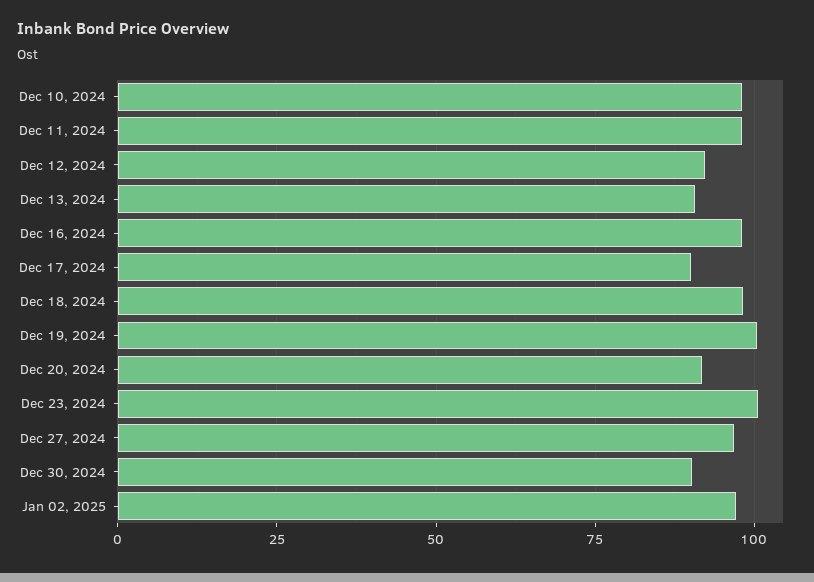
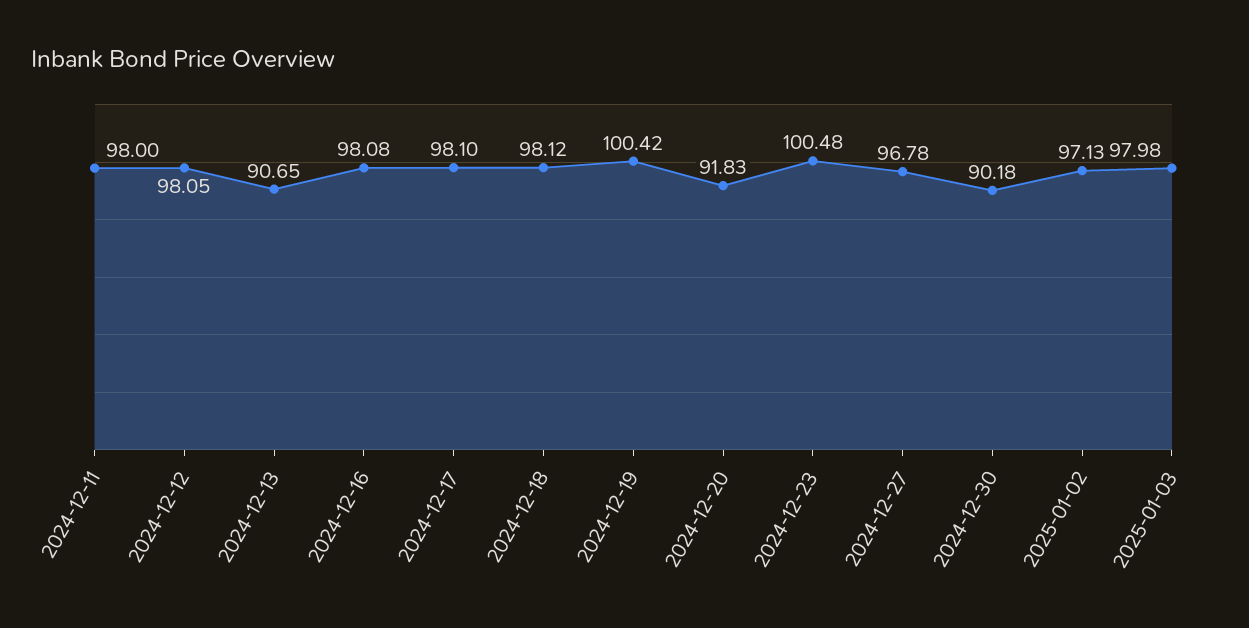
Dec 10, 2024: 97.5 -> none
Dec 12, 2024: 92.5 -> 98.05
Dec 17, 2024: 90 -> 98.1
2025-01-03: none -> 97.98

